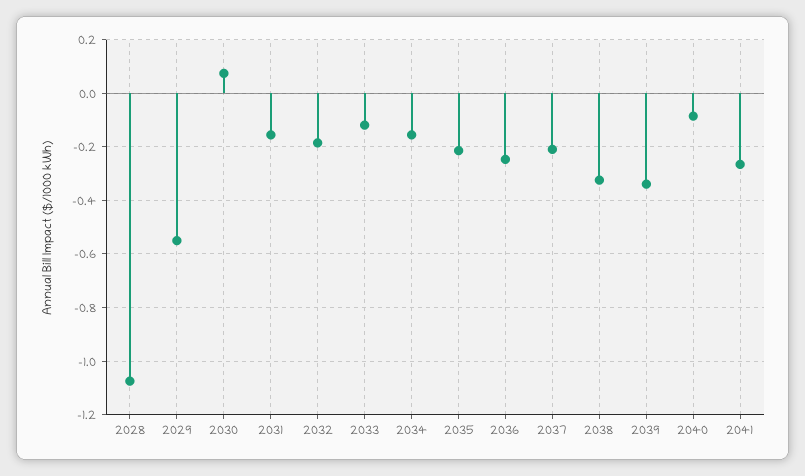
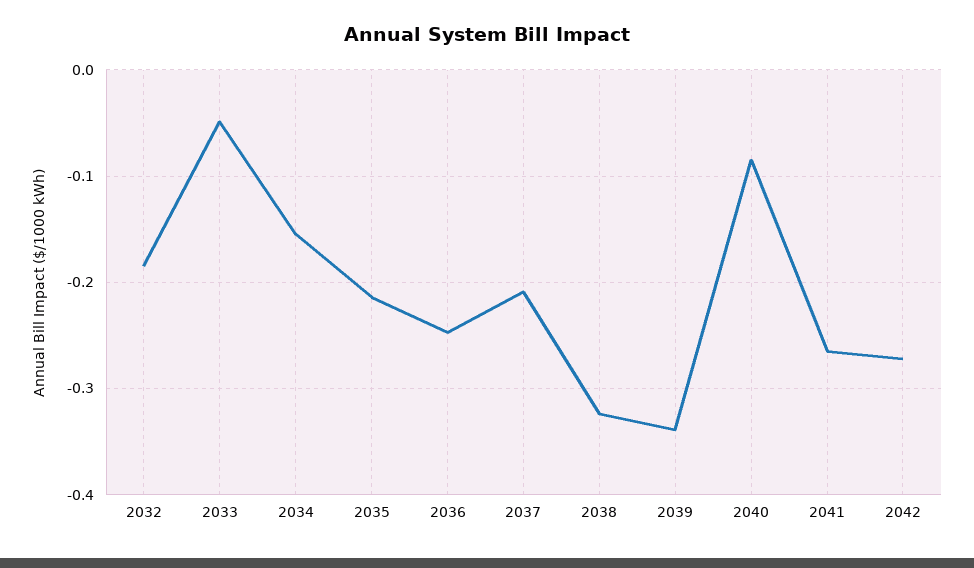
2028: -1.075 -> none
2029: -0.55 -> none
2030: 0.075 -> none
2031: -0.15 -> none
2033: -0.125 -> -0.05
2042: none -> -0.27

